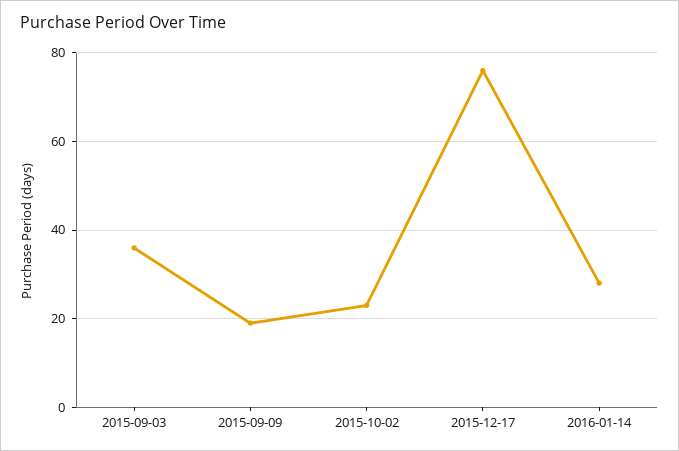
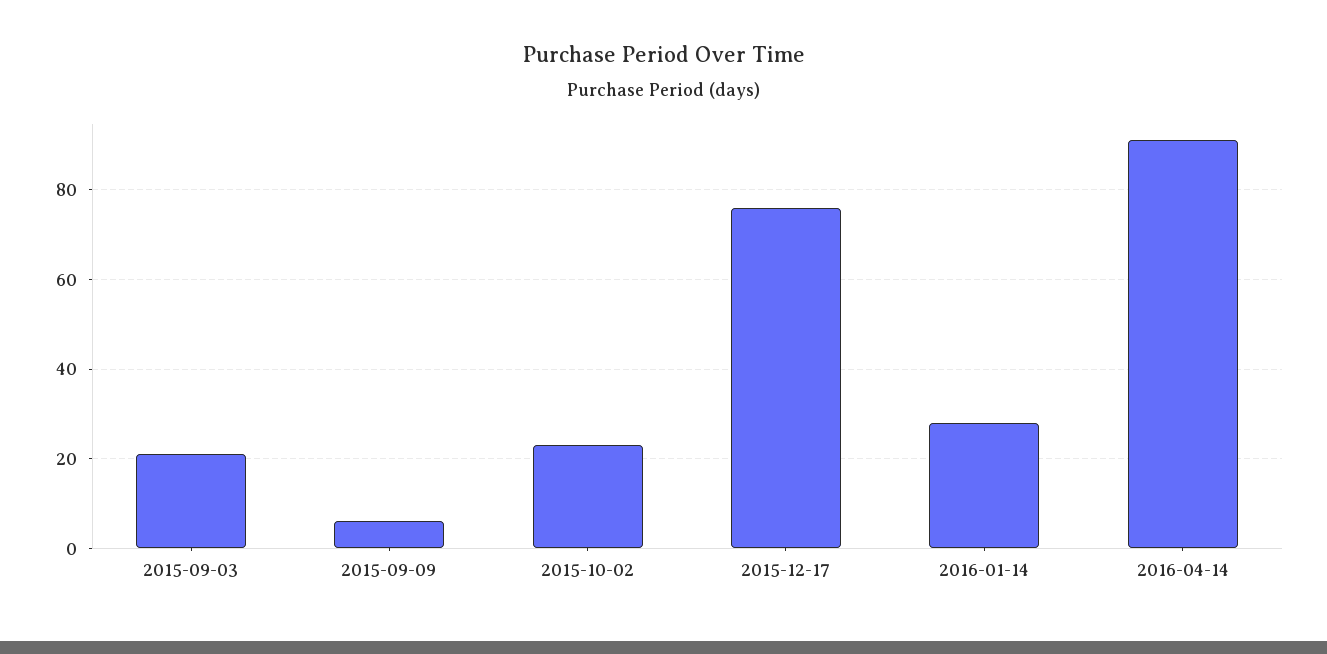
2015-09-03: 35 -> 20
2015-09-09: 20 -> 5
2016-04-14: none -> 90

